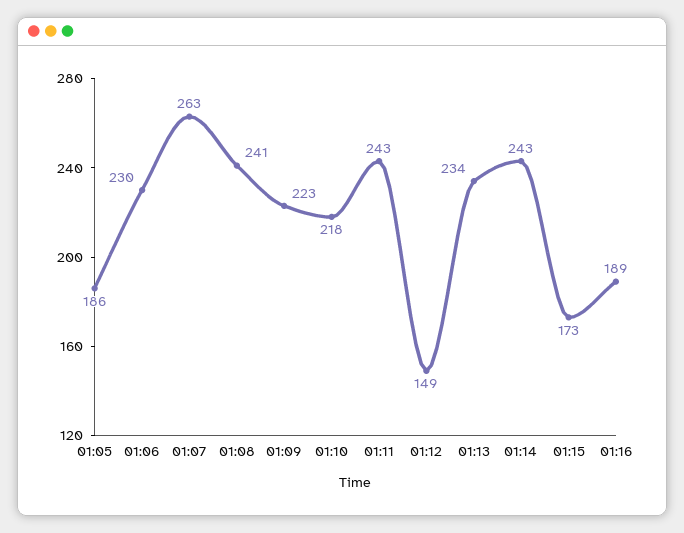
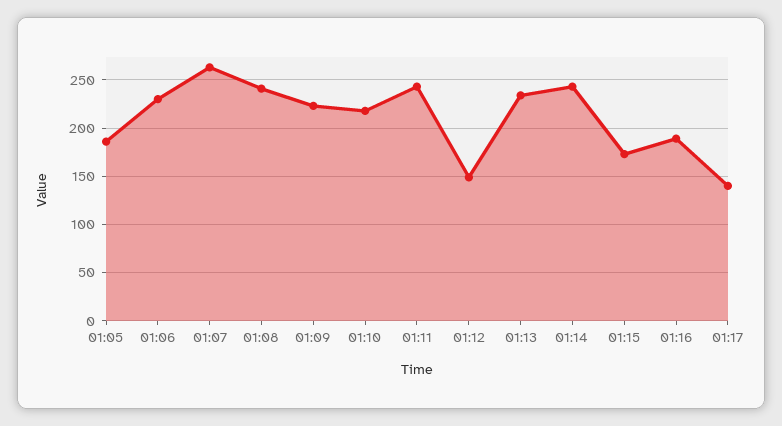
01:17: none -> 140

